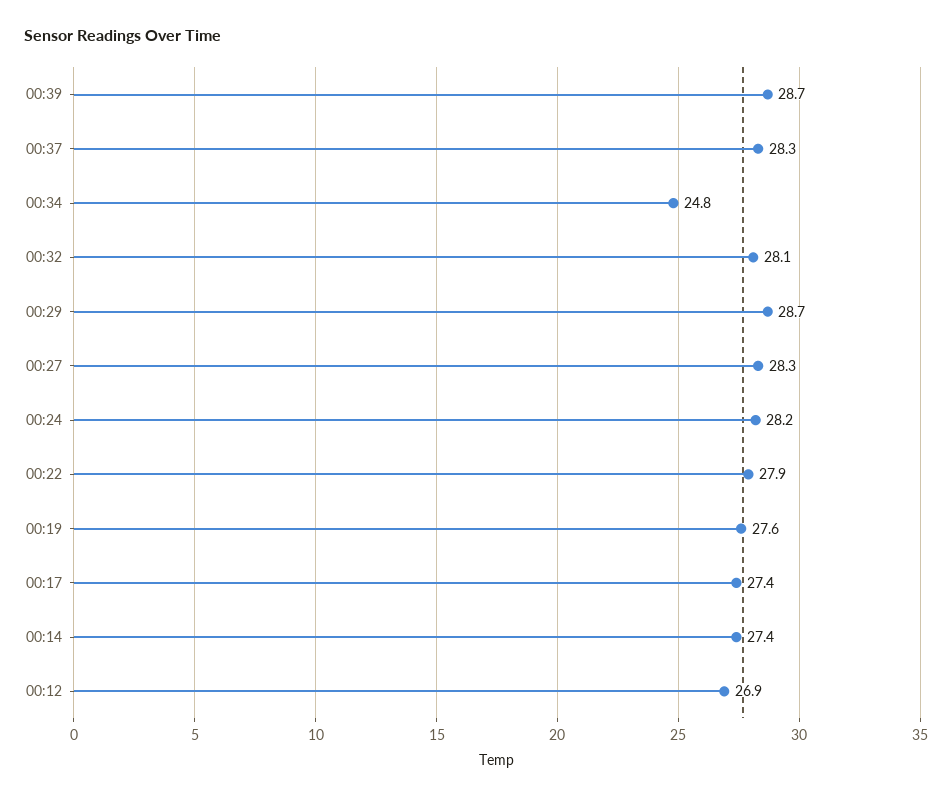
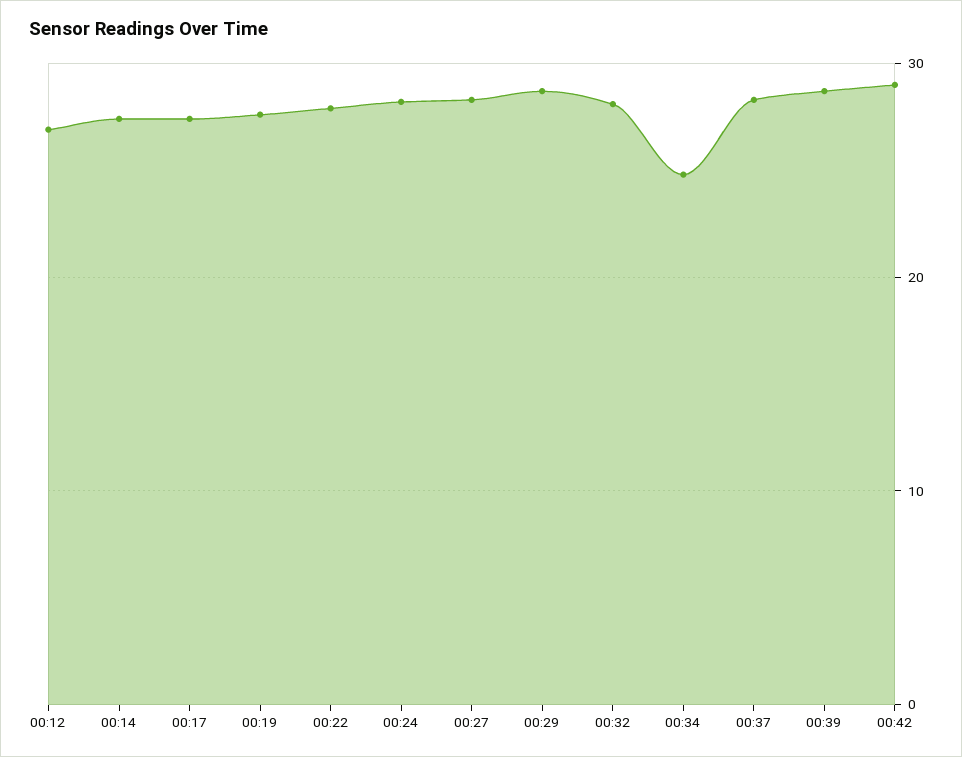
00:42: none -> 29

